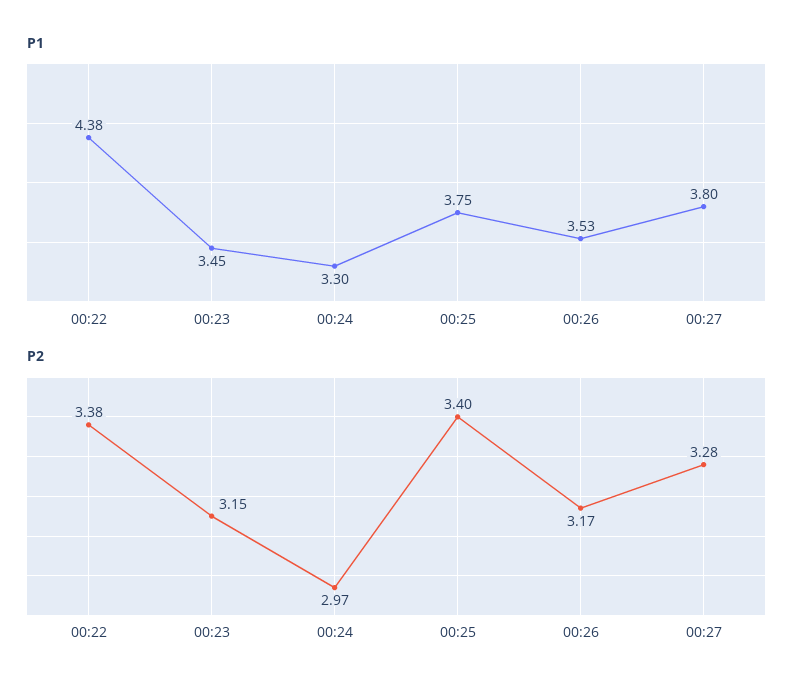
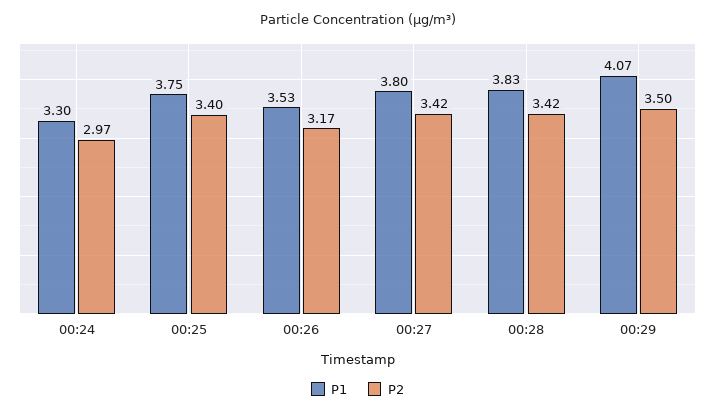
P1, 00:22: 4.38 -> none
P1, 00:23: 3.45 -> none
P2, 00:22: 3.38 -> none
P2, 00:23: 3.15 -> none
P2, 00:27: 3.28 -> 3.42
P1, 00:28: none -> 3.83
P2, 00:28: none -> 3.42
P1, 00:29: none -> 4.07
P2, 00:29: none -> 3.5

